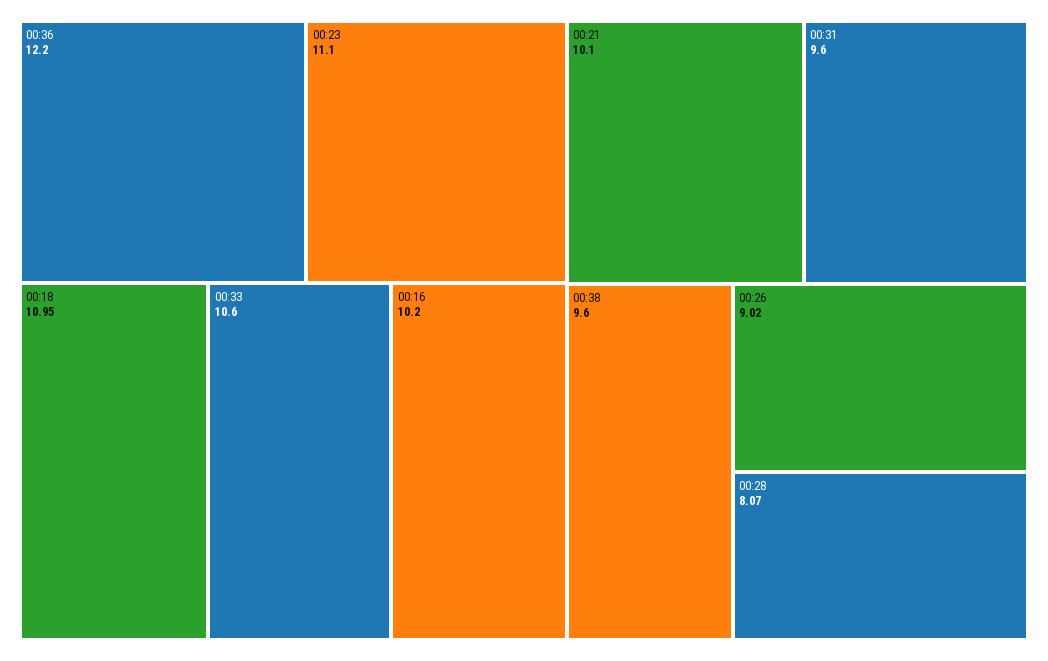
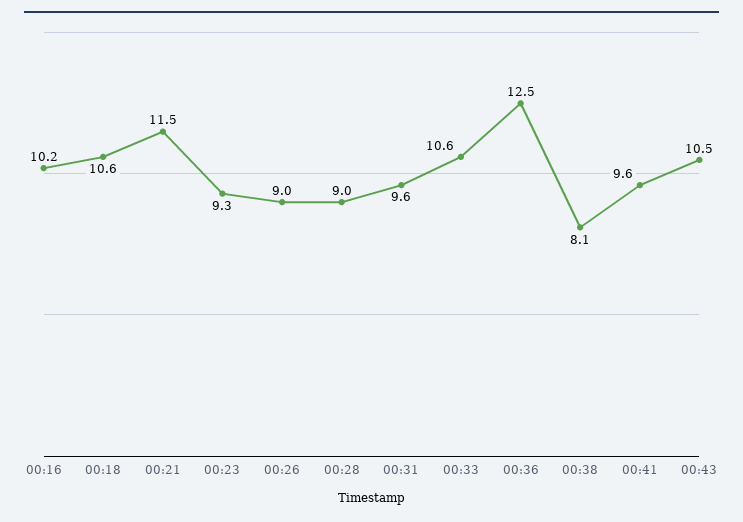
00:36: 12.2 -> 12.5
00:23: 11.1 -> 9.3
00:18: 10.95 -> 10.6
00:21: 10.1 -> 11.5
00:38: 9.6 -> 8.1
00:28: 8.07 -> 9
00:41: none -> 9.6
00:43: none -> 10.5

